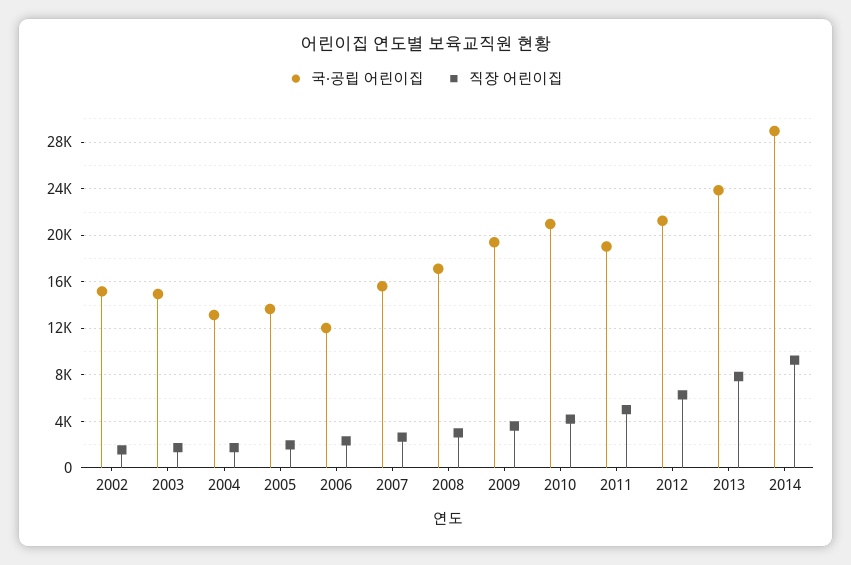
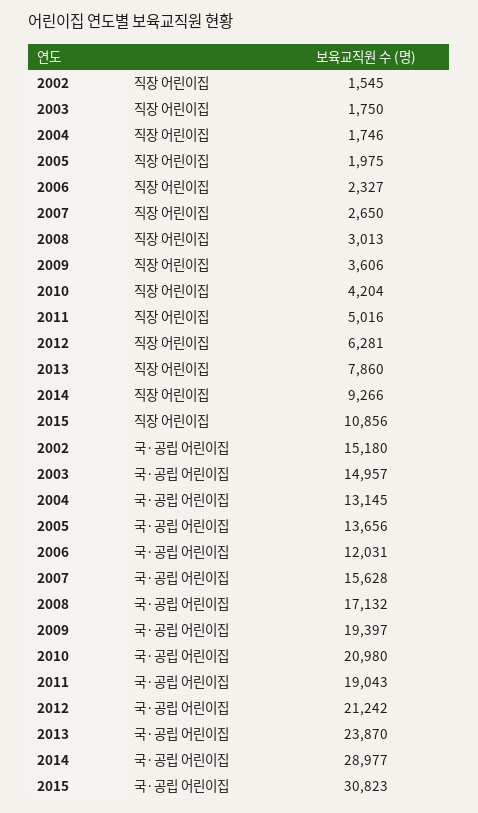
직장 어린이집, 2015: none -> 10856
국·공립 어린이집, 2015: none -> 30823

